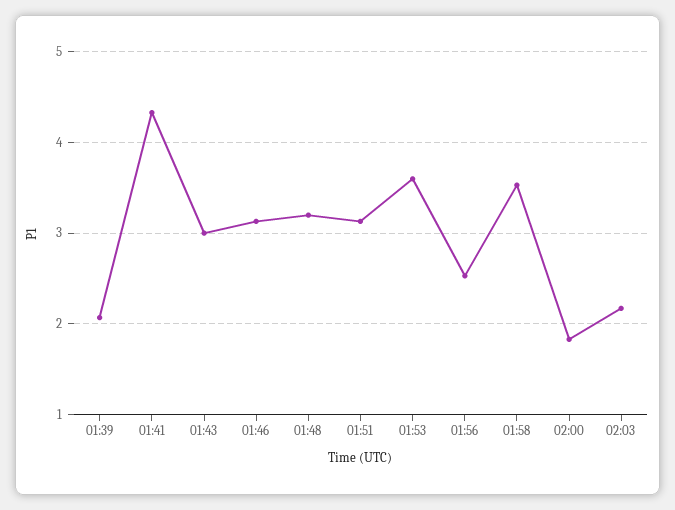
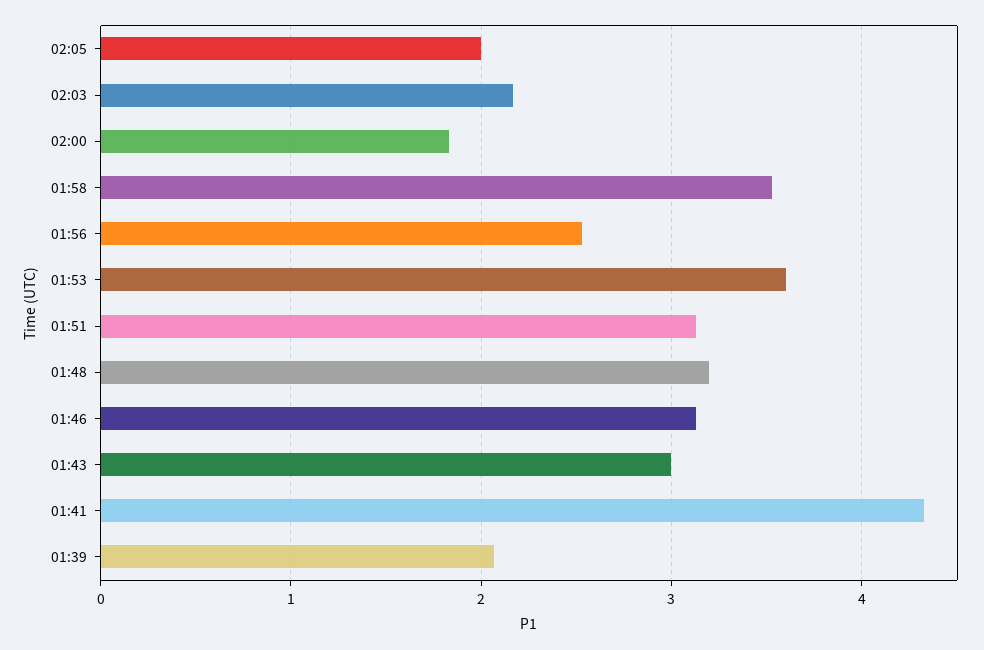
02:05: none -> 2

